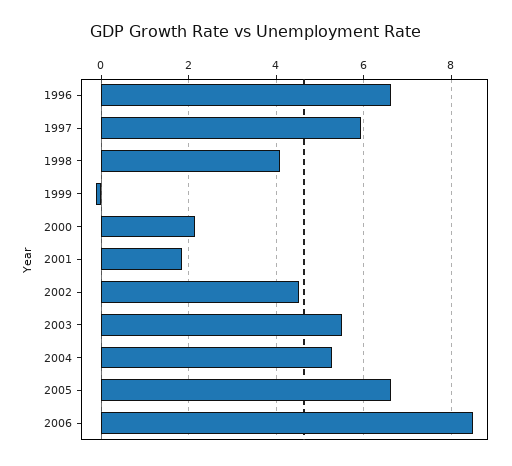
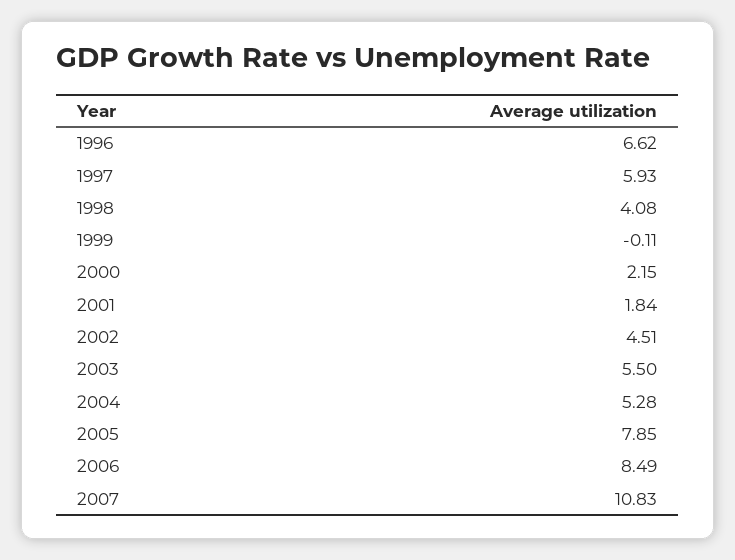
2005: 6.6 -> 7.85
2007: none -> 10.83

